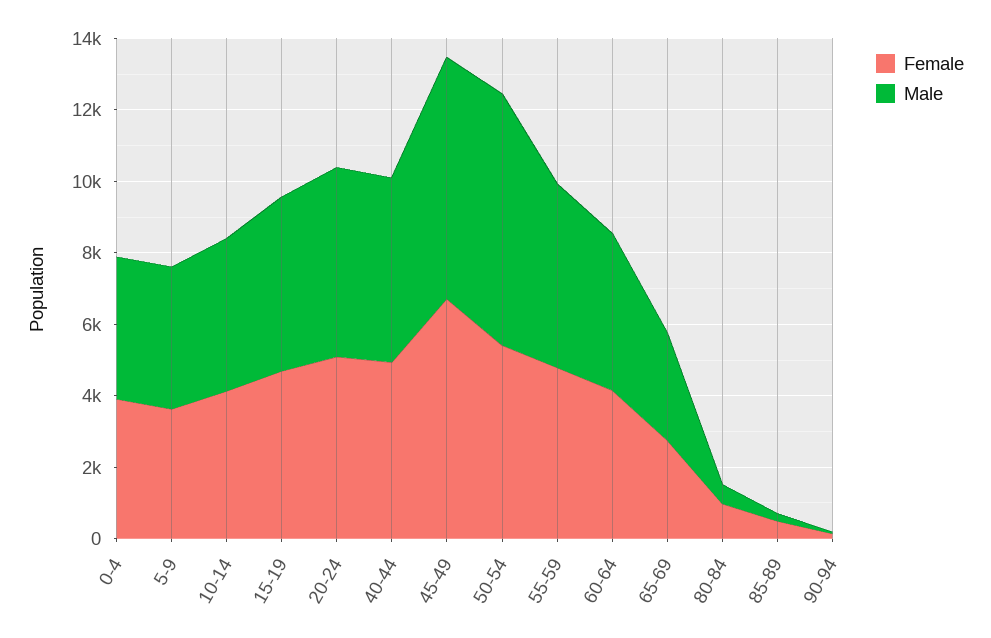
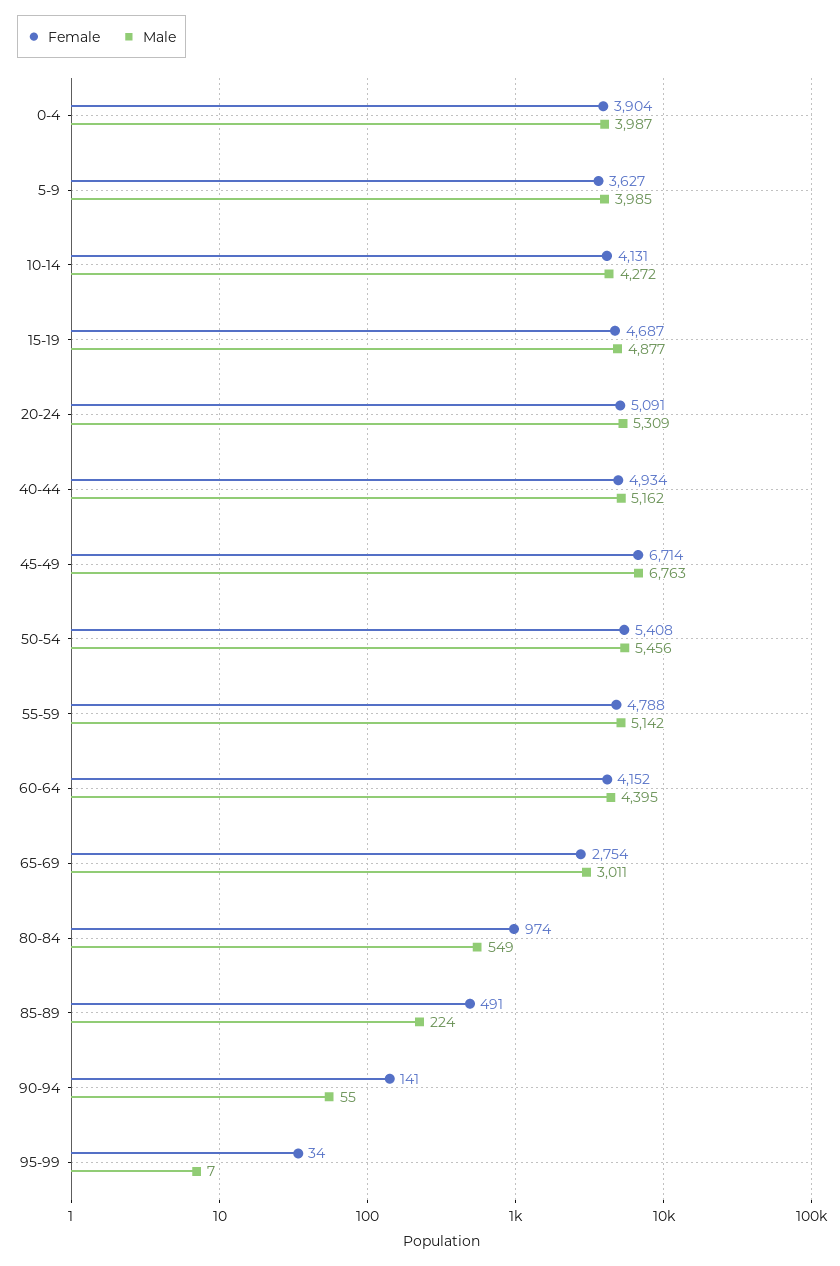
Male, 50-54: 7000 -> 5456
Female, 95-99: none -> 34
Male, 95-99: none -> 7

